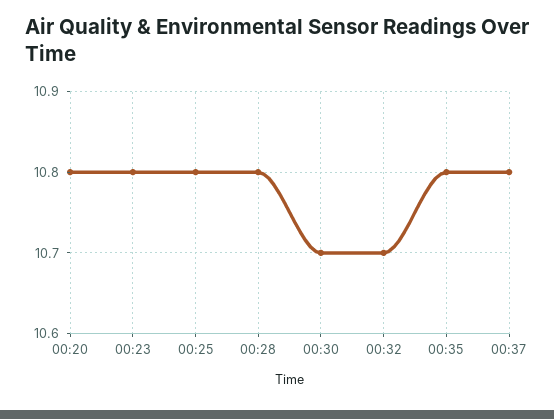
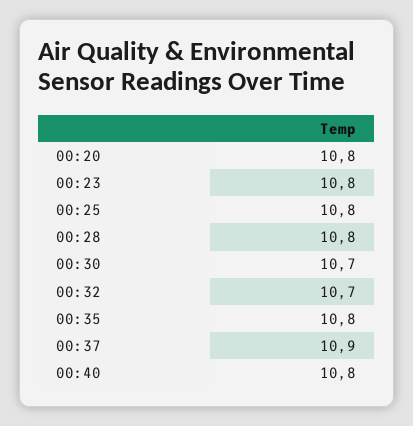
00:37: 10.8 -> 10.9
00:40: none -> 10.8

